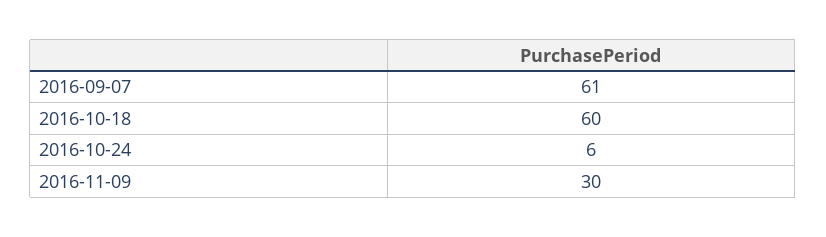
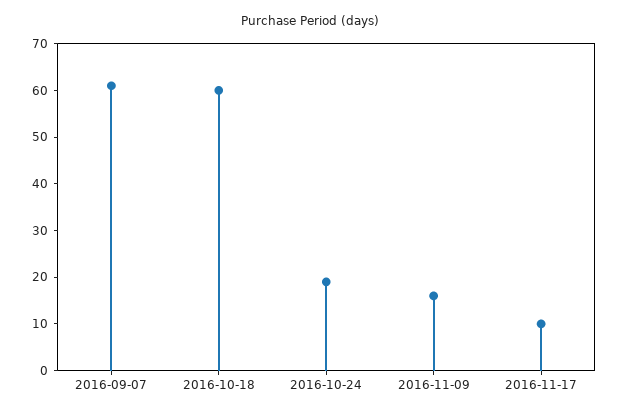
2016-10-24: 6 -> 20
2016-11-09: 30 -> 15
2016-11-17: none -> 10

